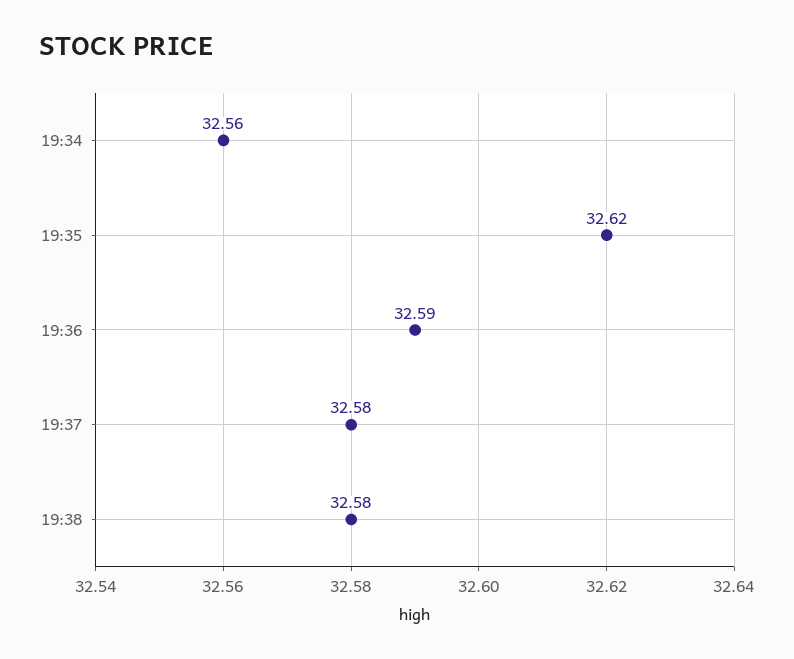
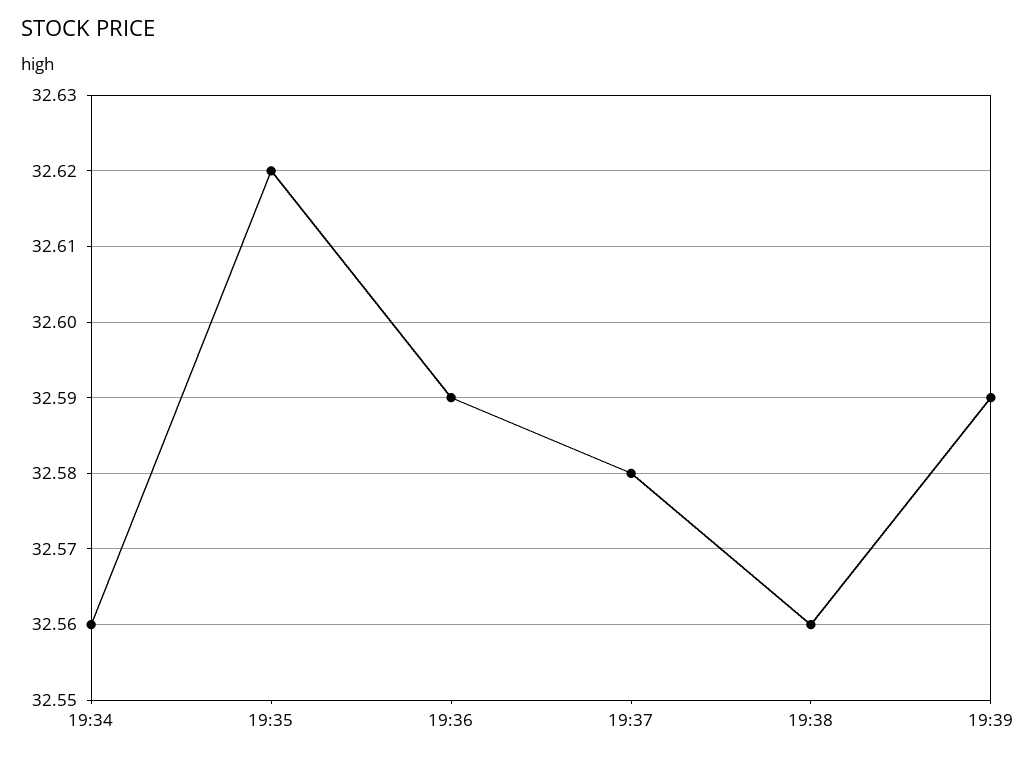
19:38: 32.58 -> 32.56
19:39: none -> 32.59

